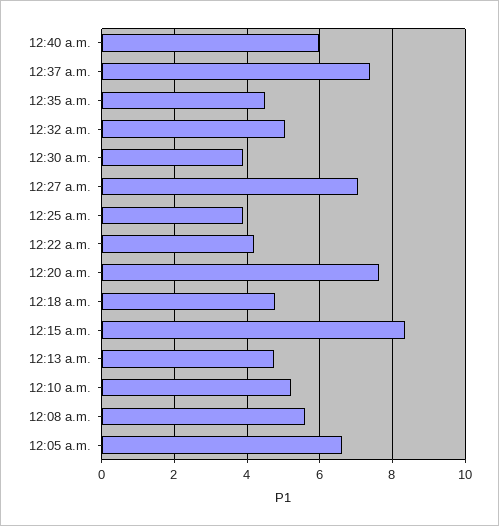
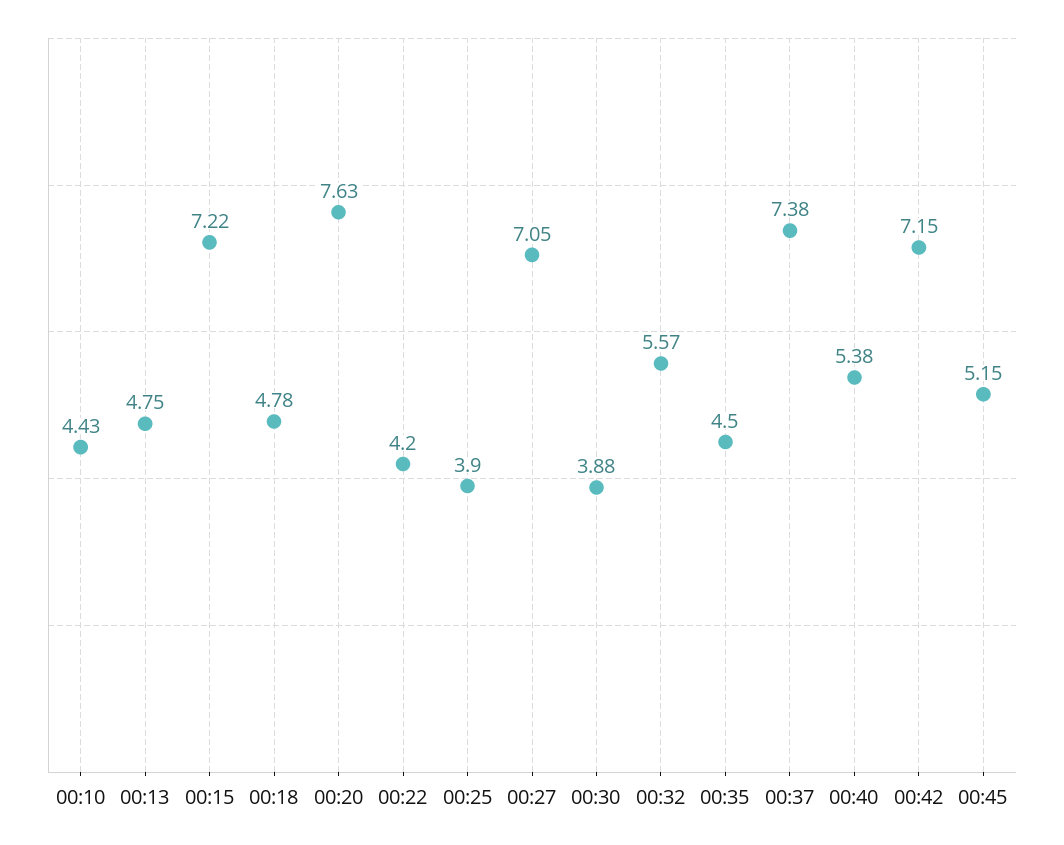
12:40 a.m.: 6 -> 5.38
12:32 a.m.: 5 -> 5.57
12:15 a.m.: 8.4 -> 7.22
12:10 a.m.: 5.2 -> 4.43
12:08 a.m.: 5.6 -> none
12:05 a.m.: 6.6 -> none
00:42: none -> 7.15
00:45: none -> 5.15

